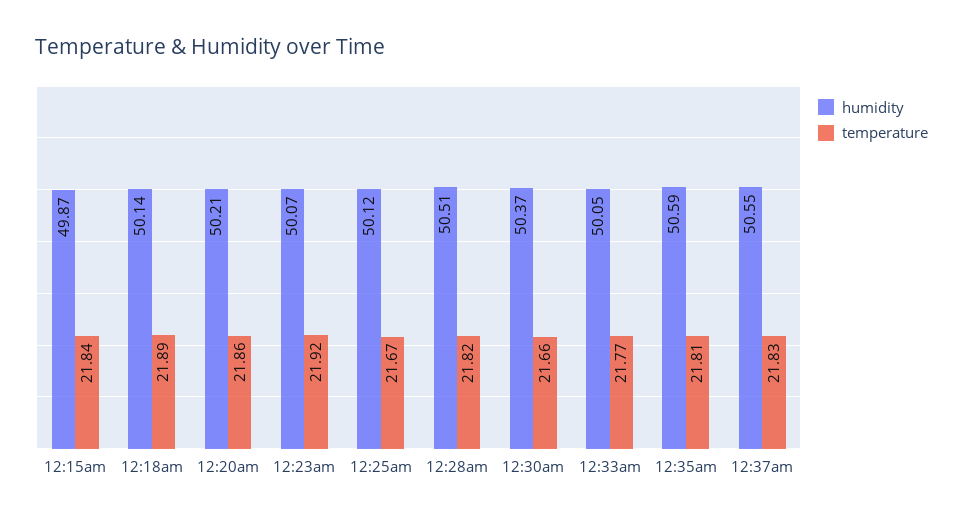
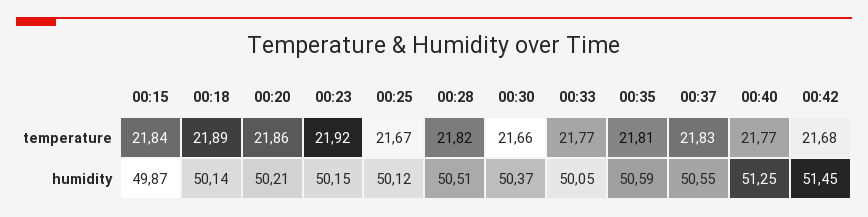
humidity, 12:23am: 50.07 -> 50.15
temperature, 00:40: none -> 21.77
temperature, 00:42: none -> 21.68
humidity, 00:40: none -> 51.25
humidity, 00:42: none -> 51.45

